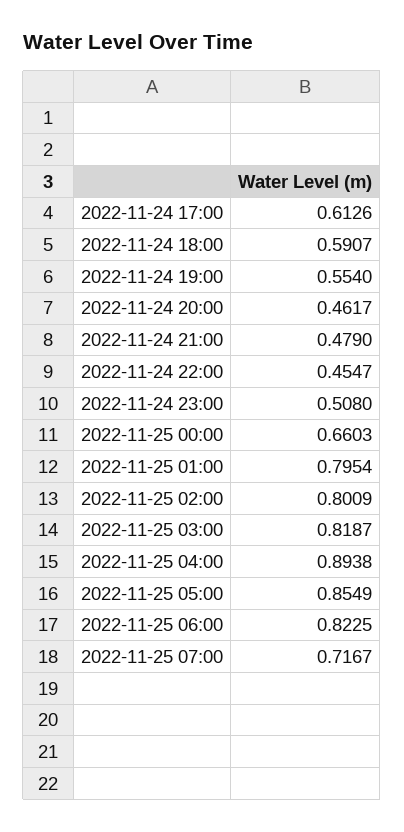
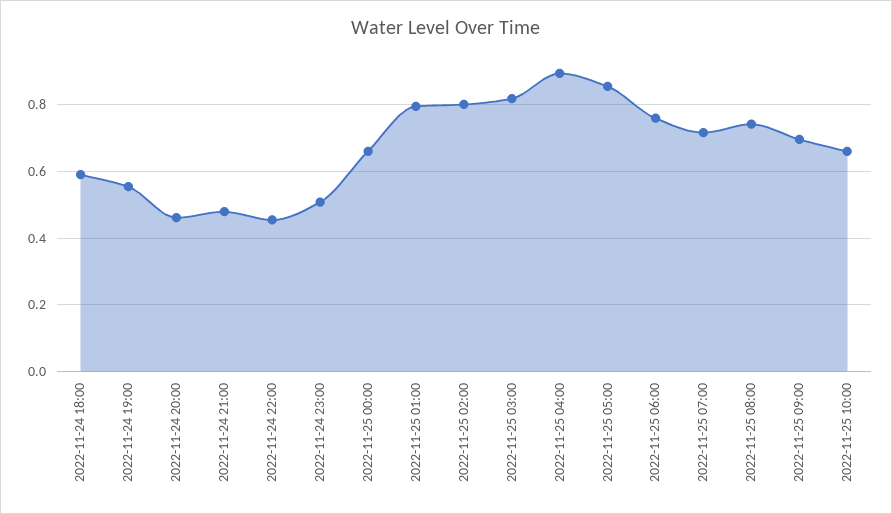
2022-11-24 17:00: 0.6126 -> none
2022-11-25 06:00: 0.8225 -> 0.76
2022-11-25 08:00: none -> 0.74
2022-11-25 09:00: none -> 0.7
2022-11-25 10:00: none -> 0.66

